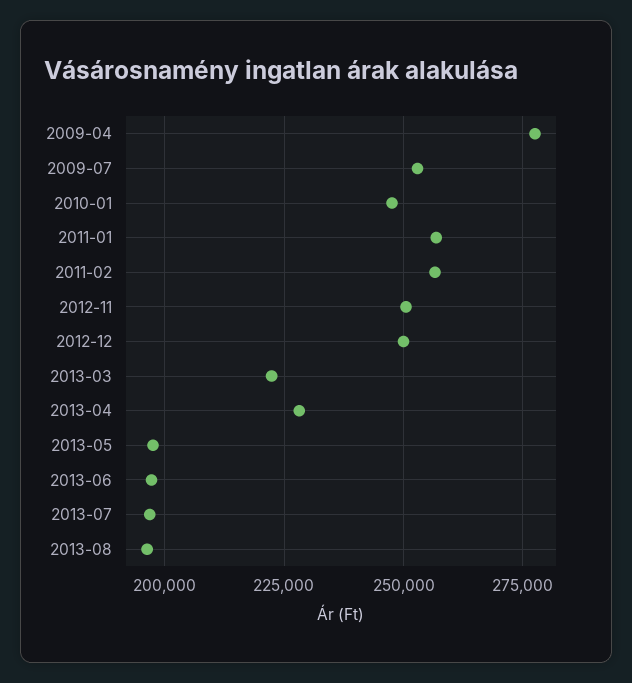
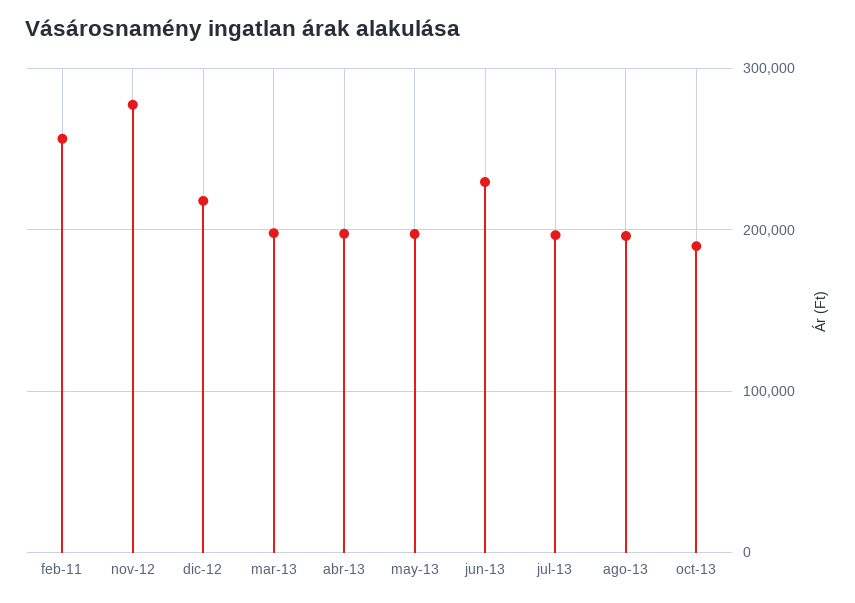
2009-04: 277500 -> none
2009-07: 252500 -> none
2010-01: 247500 -> none
2011-01: 257500 -> none
2012-11: 250000 -> 280000
2012-12: 250000 -> 220000
2013-03: 222500 -> 200000
2013-04: 227500 -> 200000
2013-06: 197500 -> 230000
oct-13: none -> 190000

